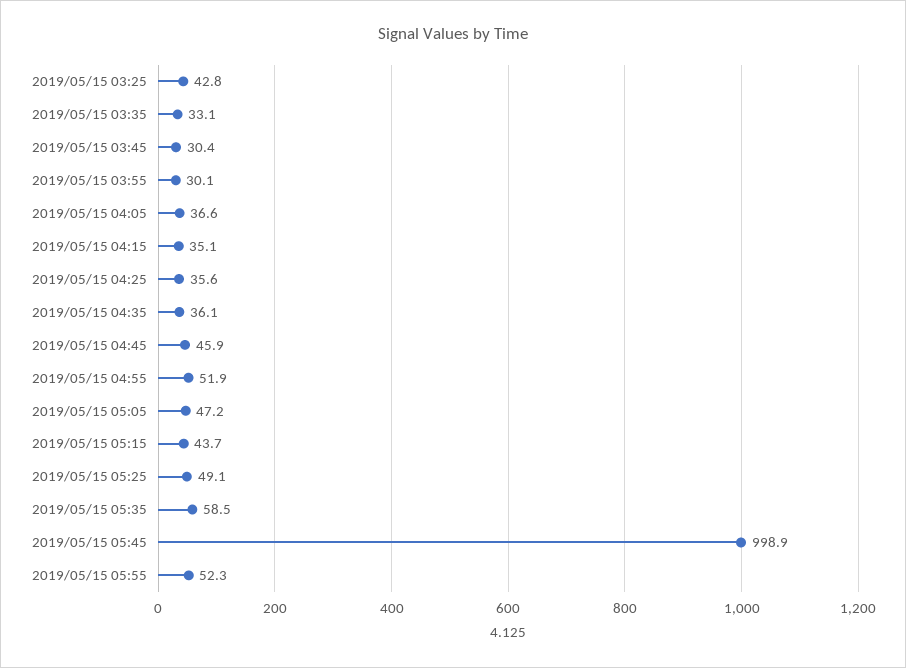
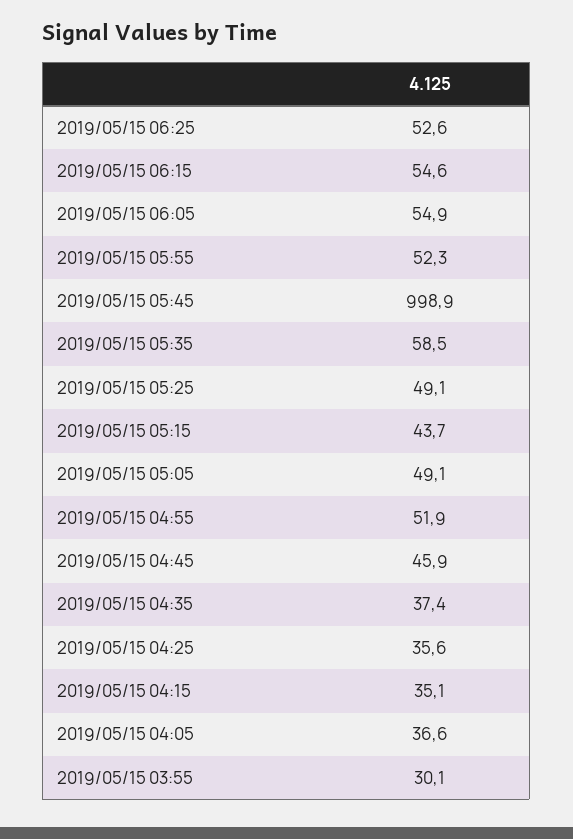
2019/05/15 03:25: 42.8 -> none
2019/05/15 03:35: 33.1 -> none
2019/05/15 03:45: 30.4 -> none
2019/05/15 04:35: 36.1 -> 37.4
2019/05/15 05:05: 47.2 -> 49.1
2019/05/15 06:25: none -> 52.6
2019/05/15 06:15: none -> 54.6
2019/05/15 06:05: none -> 54.9

